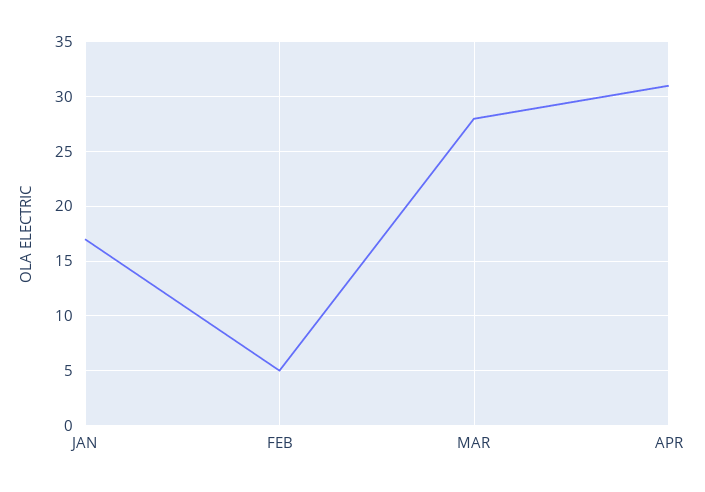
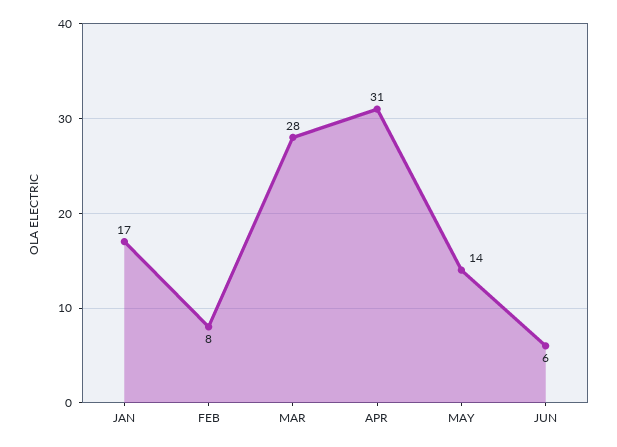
FEB: 5 -> 8
MAY: none -> 14
JUN: none -> 6

